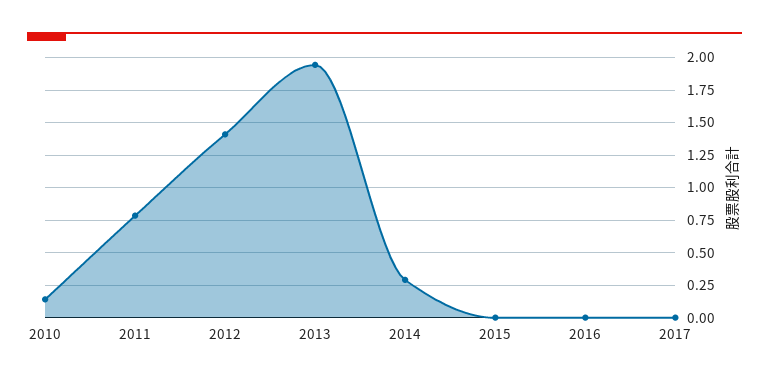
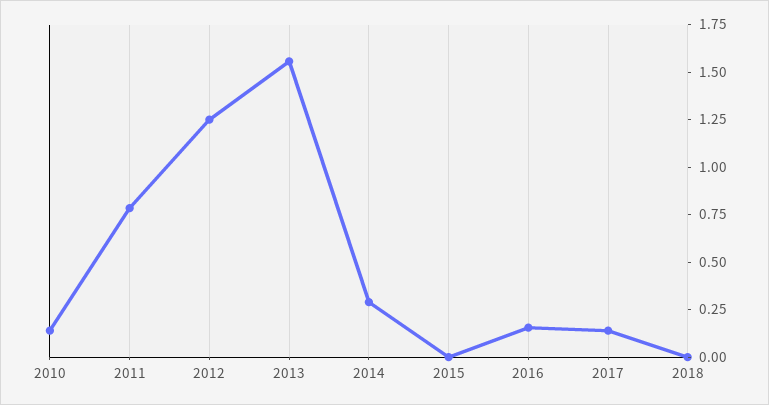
2012: 1.4 -> 1.25
2013: 1.95 -> 1.55
2016: 0 -> 0.15
2017: 0 -> 0.15
2018: none -> 0

